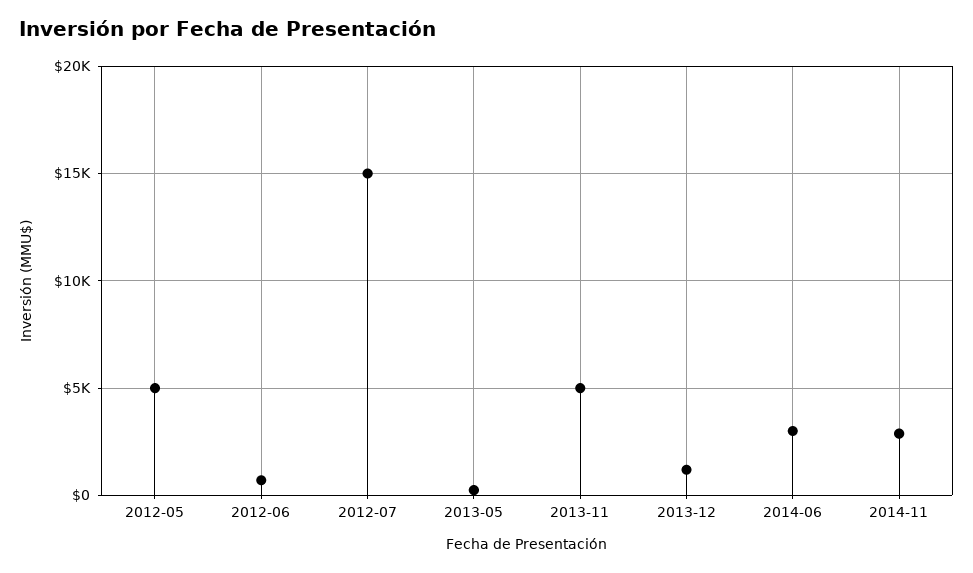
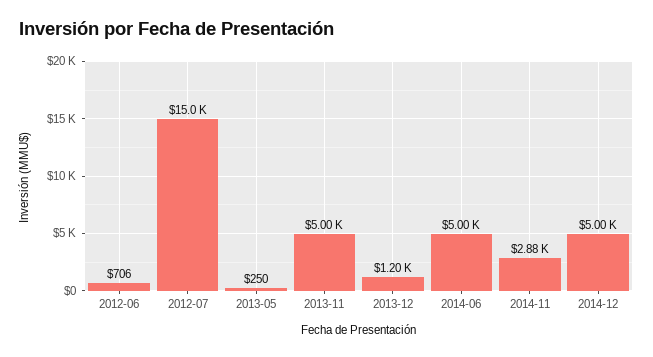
2012-05: 5000 -> none
2014-06: 3000 -> 5000
2014-12: none -> 5000

